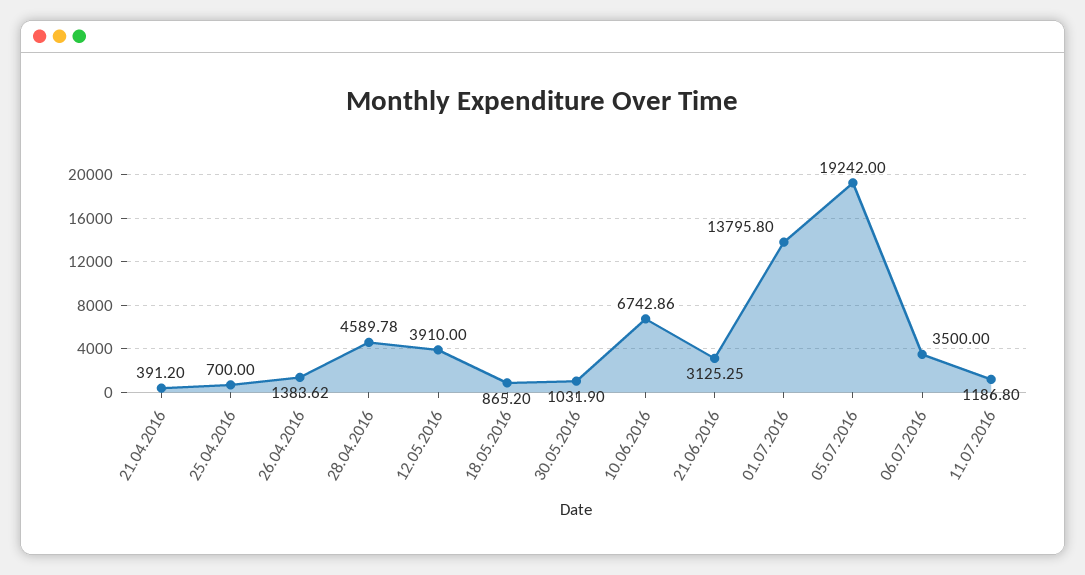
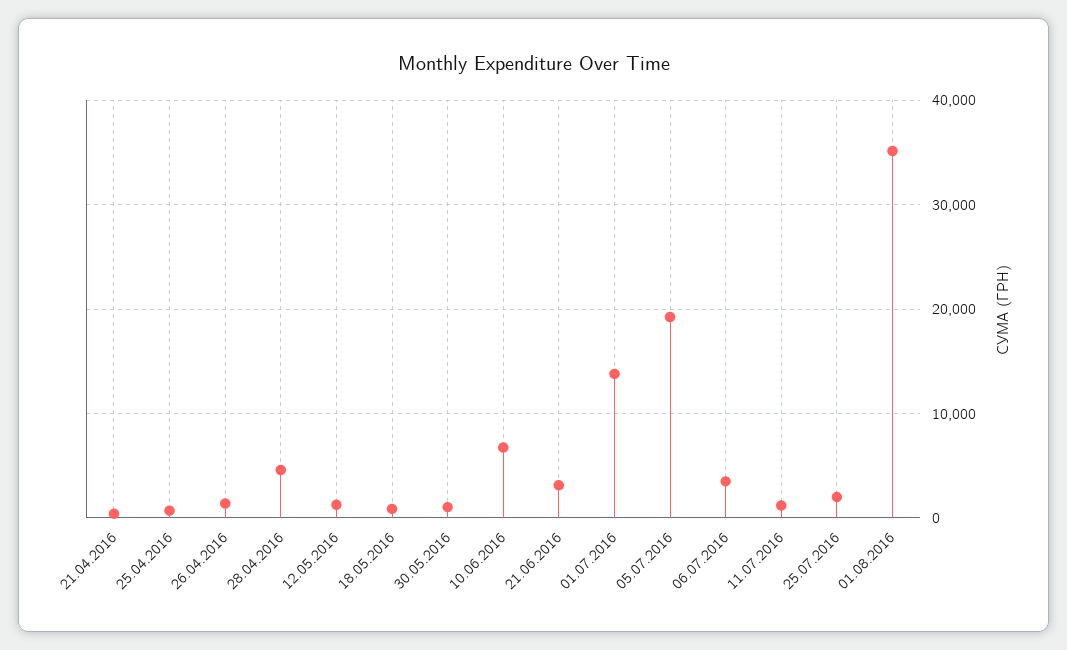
12.05.2016: 3910 -> 1000
25.07.2016: none -> 2000
01.08.2016: none -> 35000

